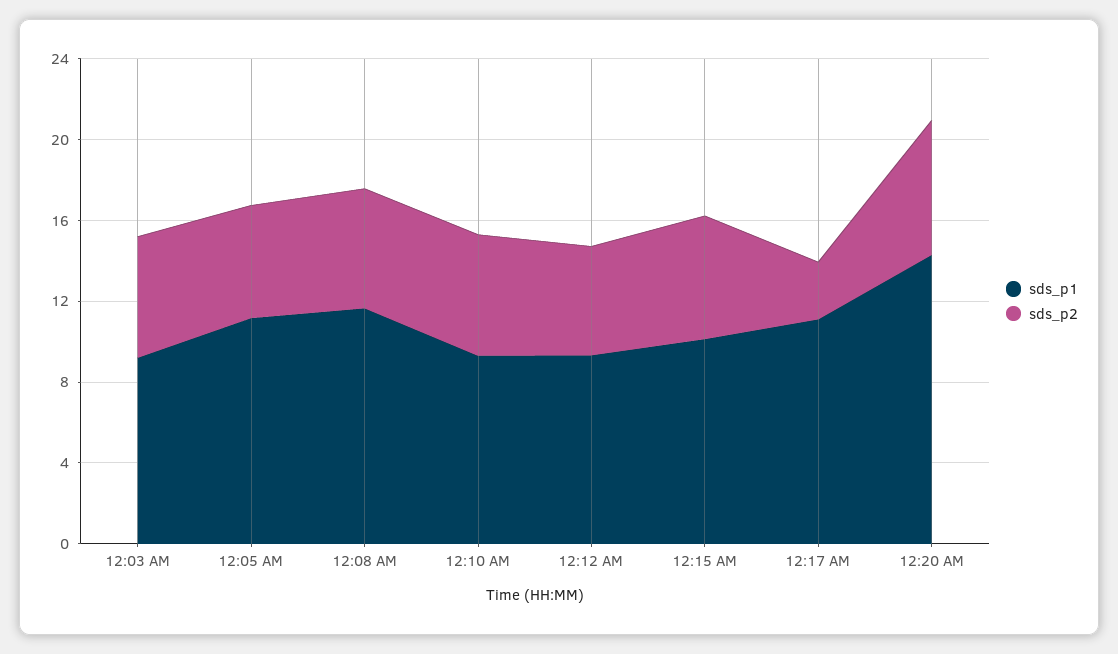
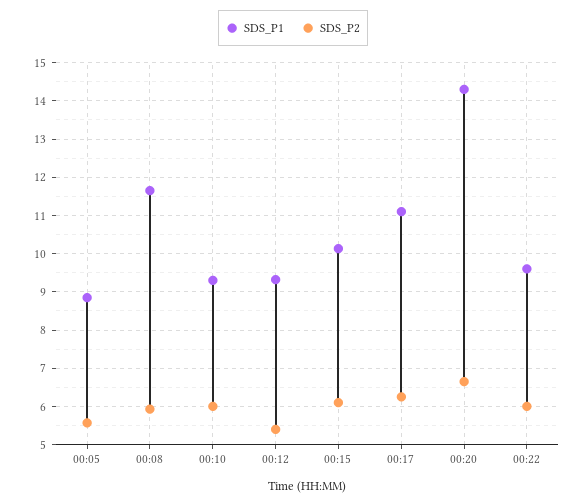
sds_p1, 12:03 AM: 9 -> none
sds_p2, 12:03 AM: 6 -> none
sds_p1, 12:05 AM: 11 -> 8.8
sds_p2, 12:17 AM: 3 -> 6.2
sds_p1, 00:22: none -> 9.6
sds_p2, 00:22: none -> 6

